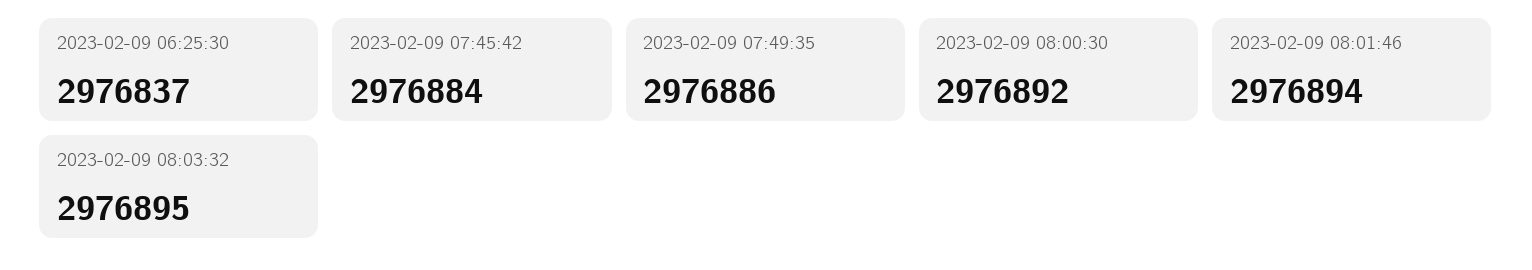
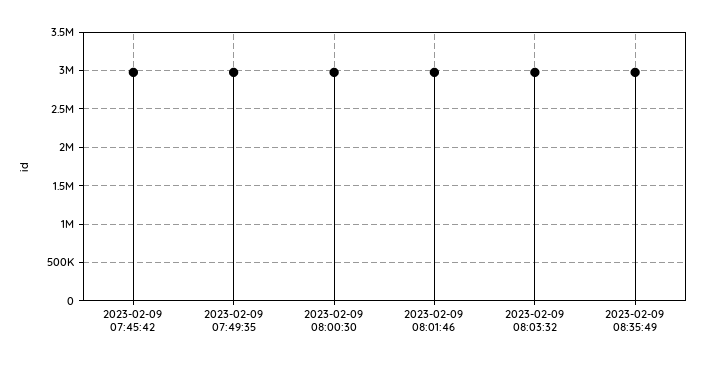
2023-02-09 06:25:30: 2976837 -> none
2023-02-09 08:35:49: none -> 3000000

